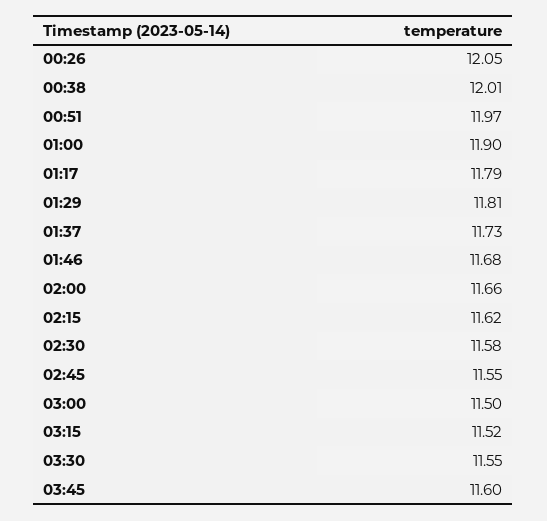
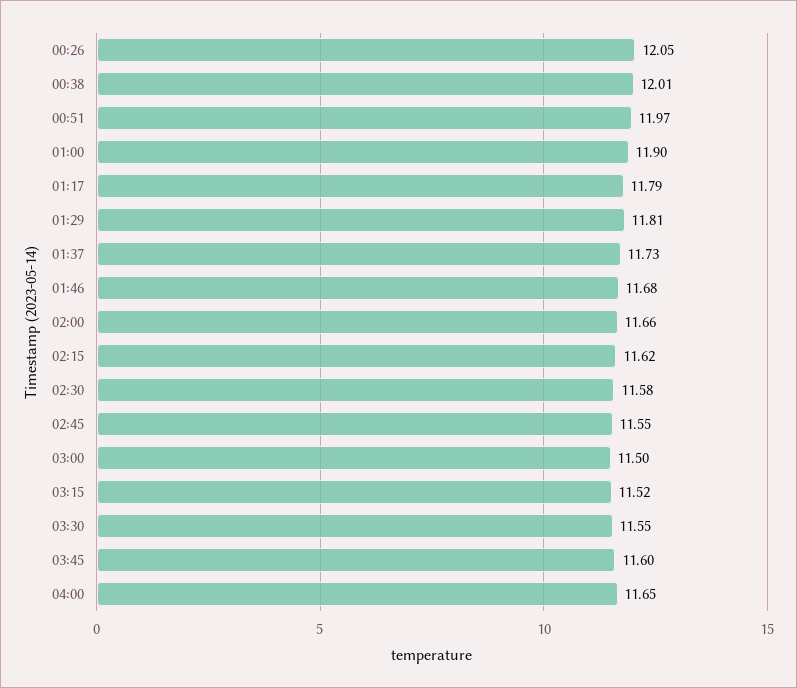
04:00: none -> 11.65

